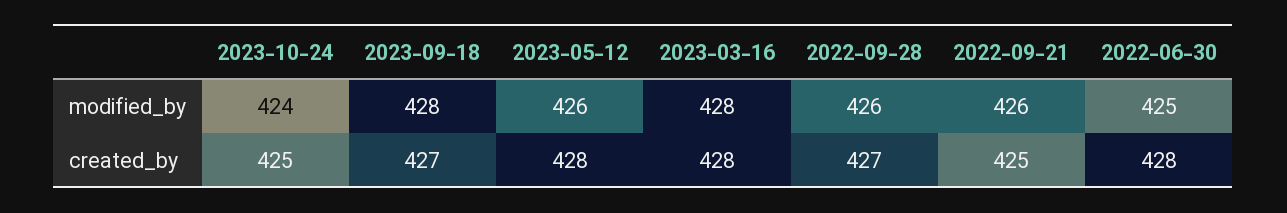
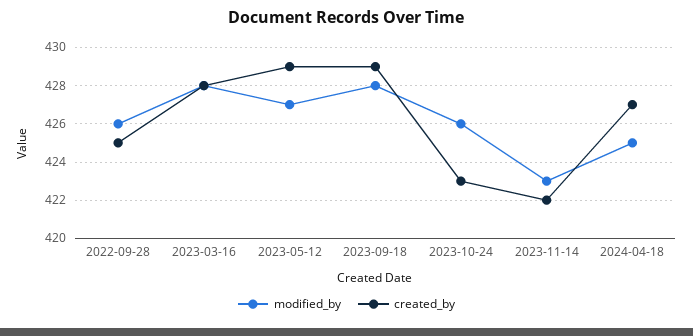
modified_by, 2023-10-24: 424 -> 426
modified_by, 2023-05-12: 426 -> 427
modified_by, 2022-09-21: 426 -> none
modified_by, 2022-06-30: 425 -> none
created_by, 2023-10-24: 425 -> 423
created_by, 2023-09-18: 427 -> 429
created_by, 2023-05-12: 428 -> 429
created_by, 2022-09-28: 427 -> 425
created_by, 2022-09-21: 425 -> none
created_by, 2022-06-30: 428 -> none
modified_by, 2023-11-14: none -> 423
created_by, 2023-11-14: none -> 422
modified_by, 2024-04-18: none -> 425
created_by, 2024-04-18: none -> 427

